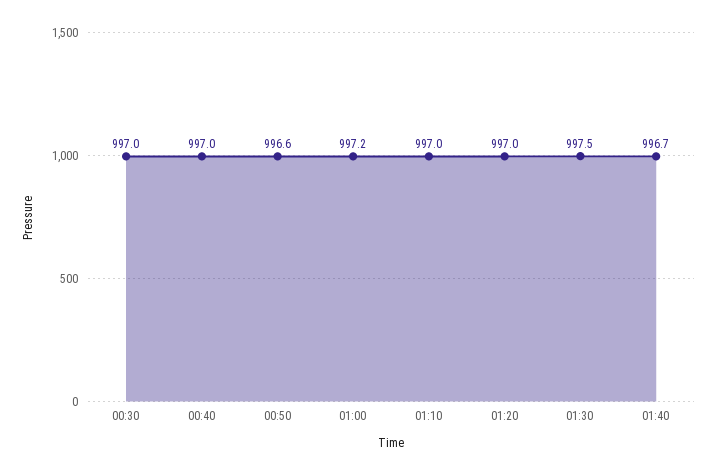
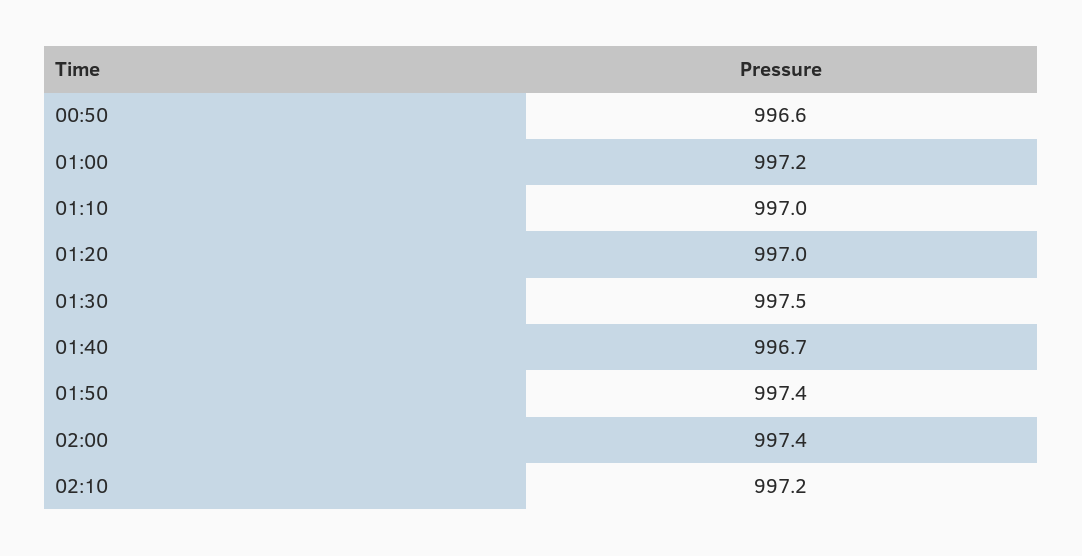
00:30: 997 -> none
00:40: 997 -> none
01:50: none -> 997.4
02:00: none -> 997.4
02:10: none -> 997.2

